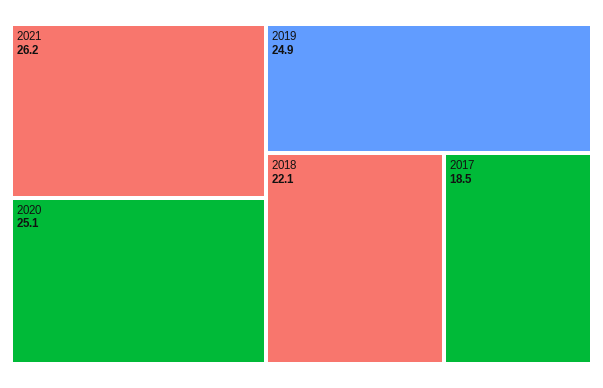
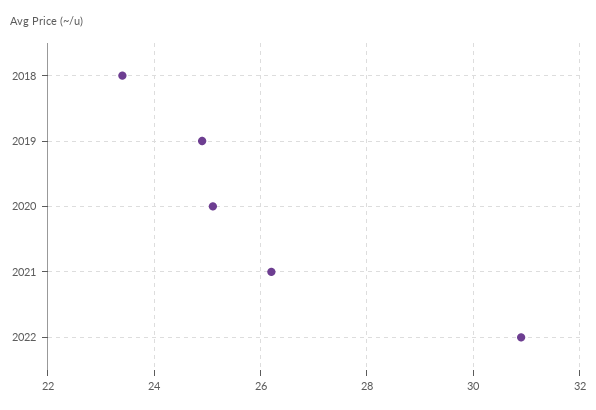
2018: 22.1 -> 23.5
2017: 18.5 -> none
2022: none -> 31

